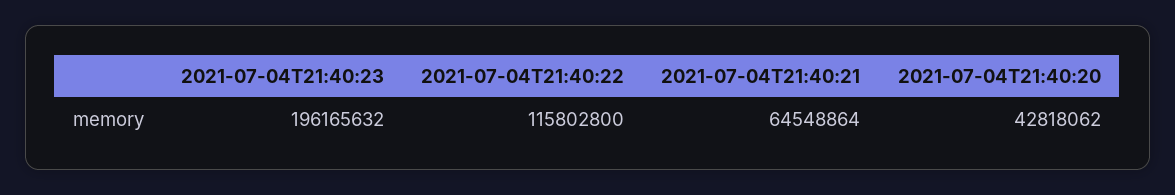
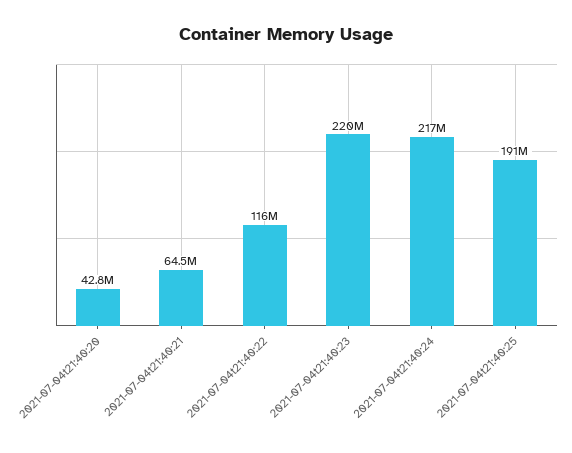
2021-07-04T21:40:23: 196165632 -> 220000000
2021-07-04t21:40:24: none -> 217000000
2021-07-04t21:40:25: none -> 191000000

